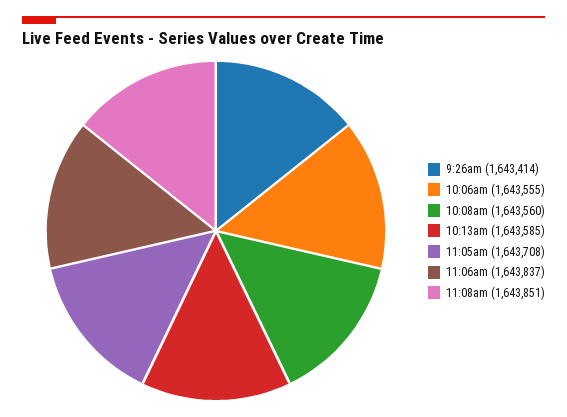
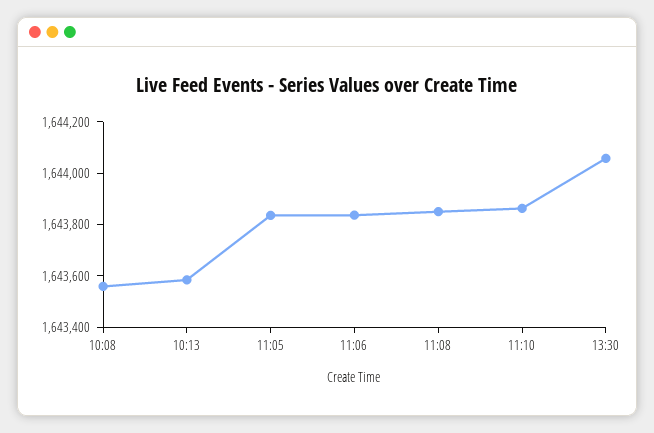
9:26am: 1643414 -> none
10:06am: 1643555 -> none
11:05am: 1643708 -> 1643850
11:10: none -> 1643850
13:30: none -> 1644050

